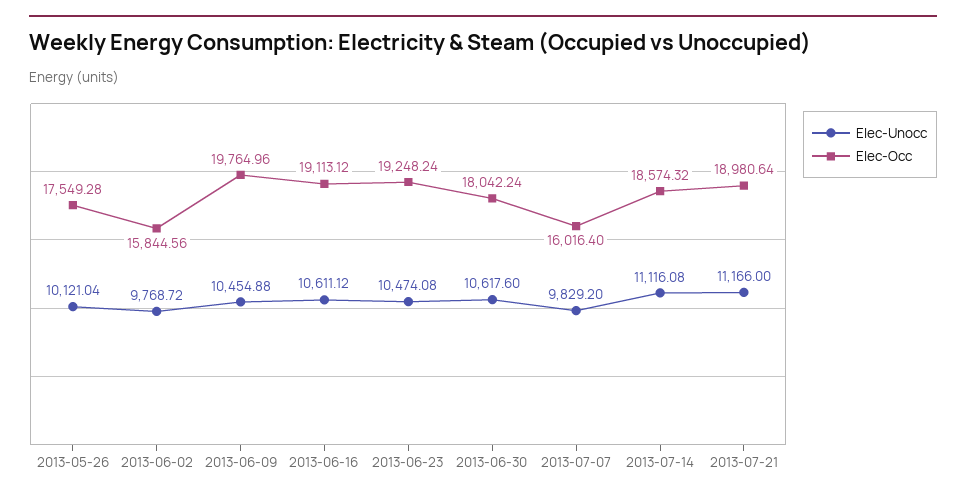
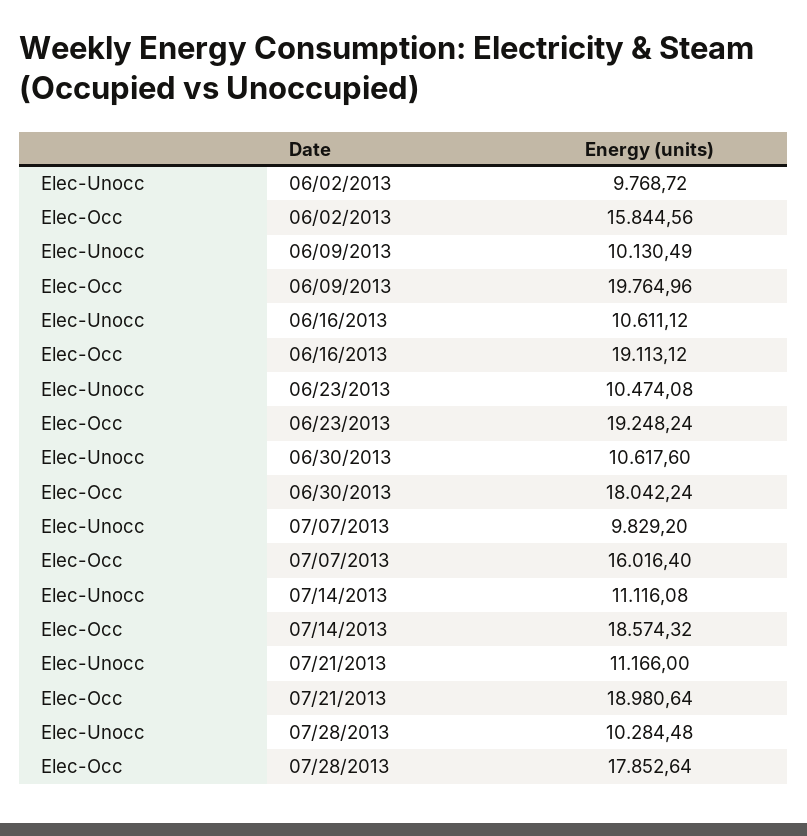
Elec-Unocc, 2013-05-26: 10121.04 -> none
Elec-Occ, 2013-05-26: 17549.28 -> none
Elec-Unocc, 2013-06-09: 10454.88 -> 10130.49
Elec-Unocc, 07/28/2013: none -> 10284.48
Elec-Occ, 07/28/2013: none -> 17852.64

